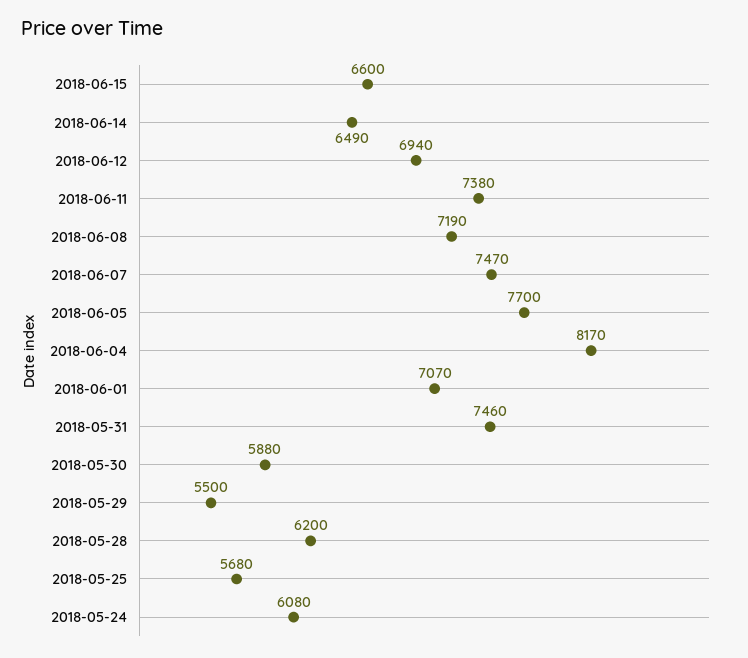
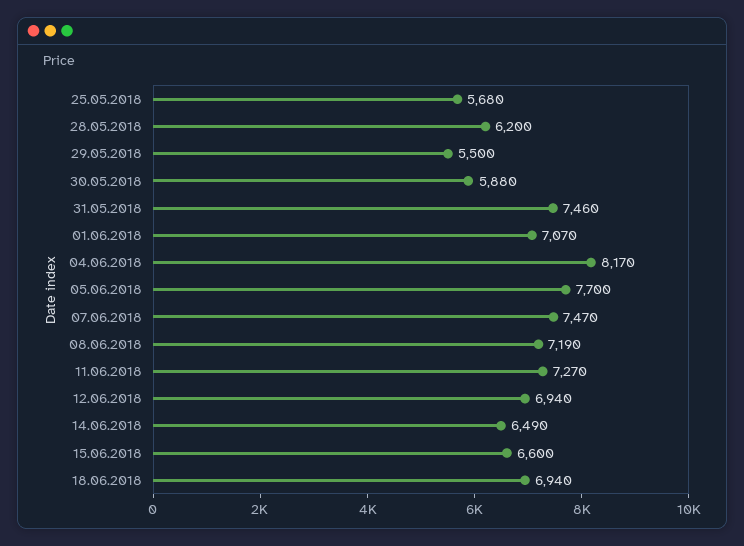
2018-06-11: 7380 -> 7270
2018-05-24: 6080 -> none
18.06.2018: none -> 6940

